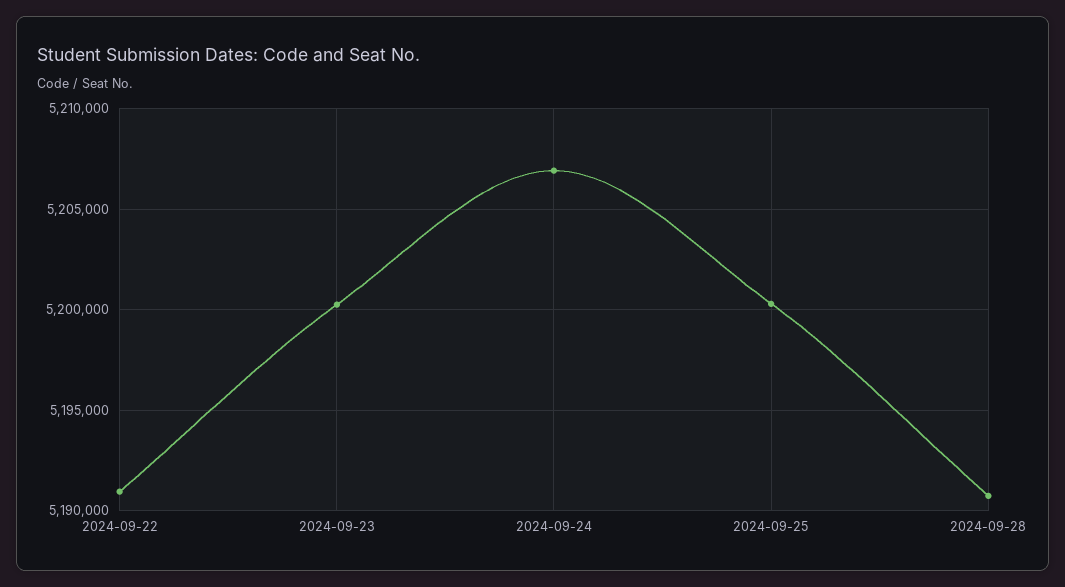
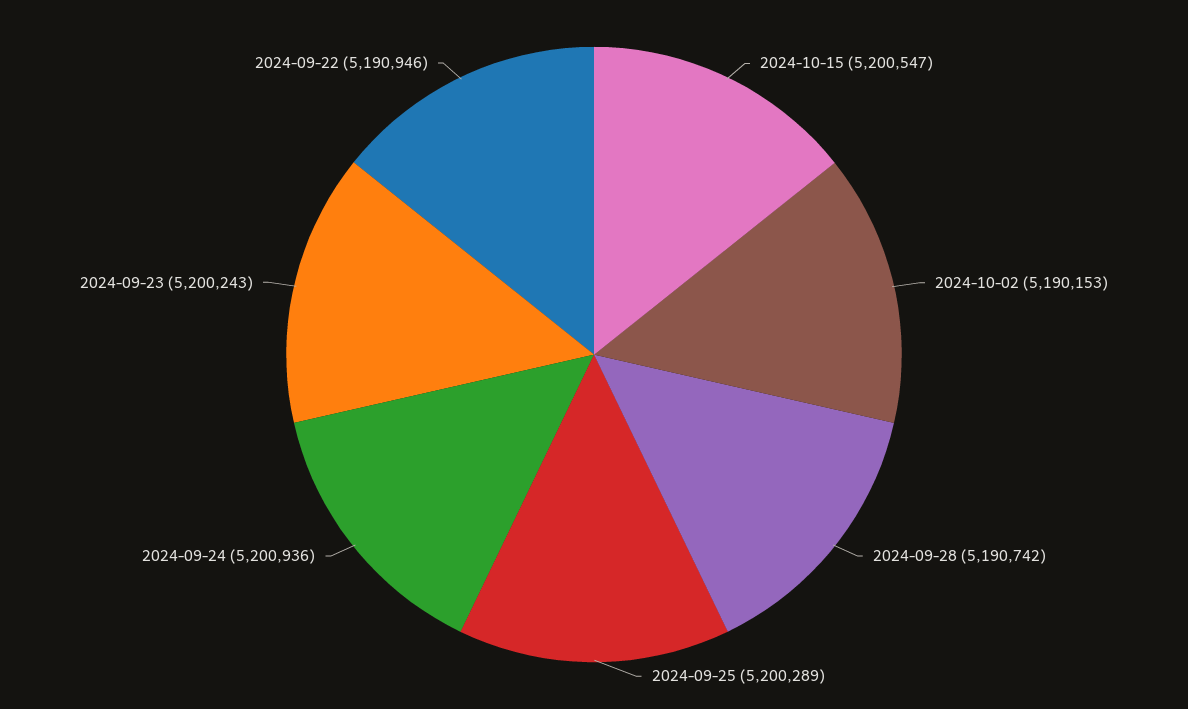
2024-09-24: 5207000 -> 5200936
2024-10-15: none -> 5200547
2024-10-02: none -> 5190153

